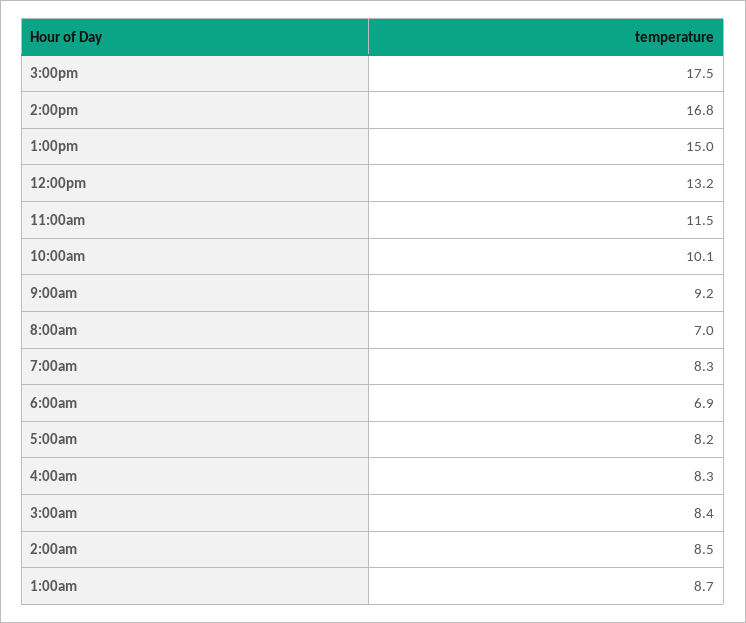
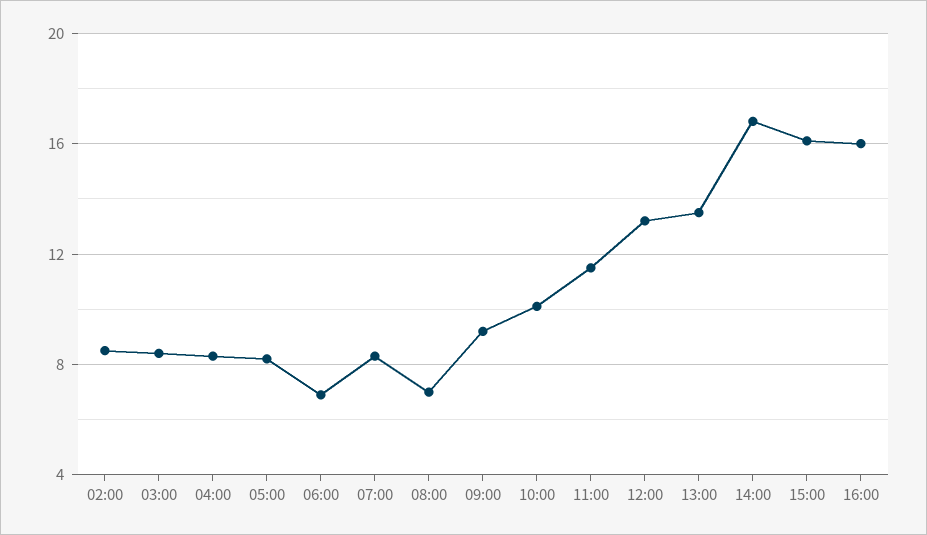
3:00pm: 17.5 -> 16
1:00pm: 15 -> 13.5
1:00am: 8.7 -> none
16:00: none -> 16

